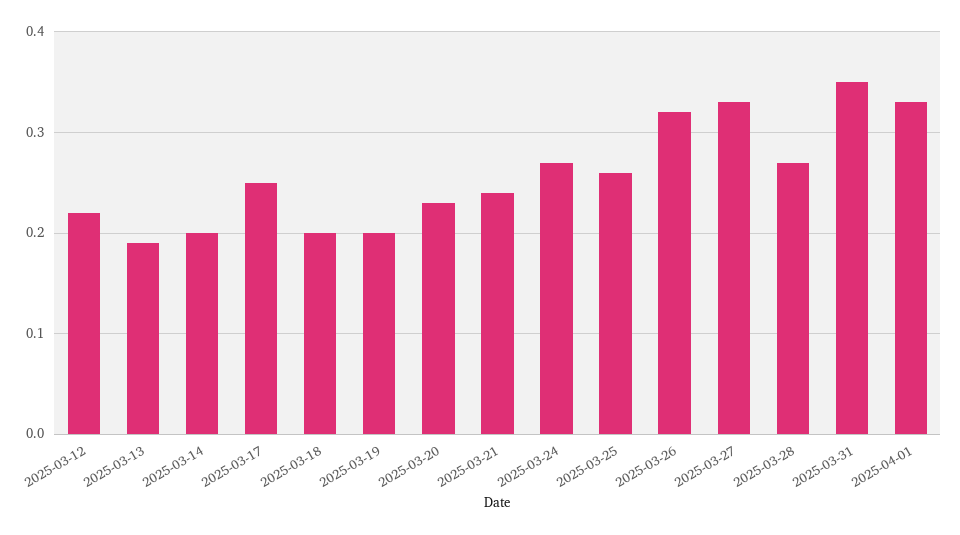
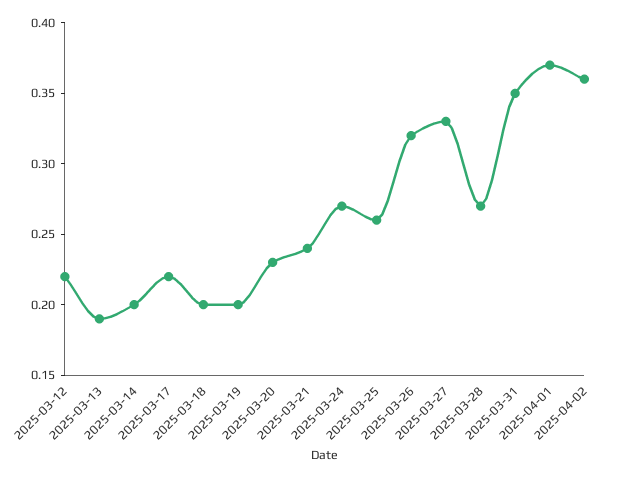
2025-03-17: 0.25 -> 0.22
2025-04-01: 0.33 -> 0.37
2025-04-02: none -> 0.36

